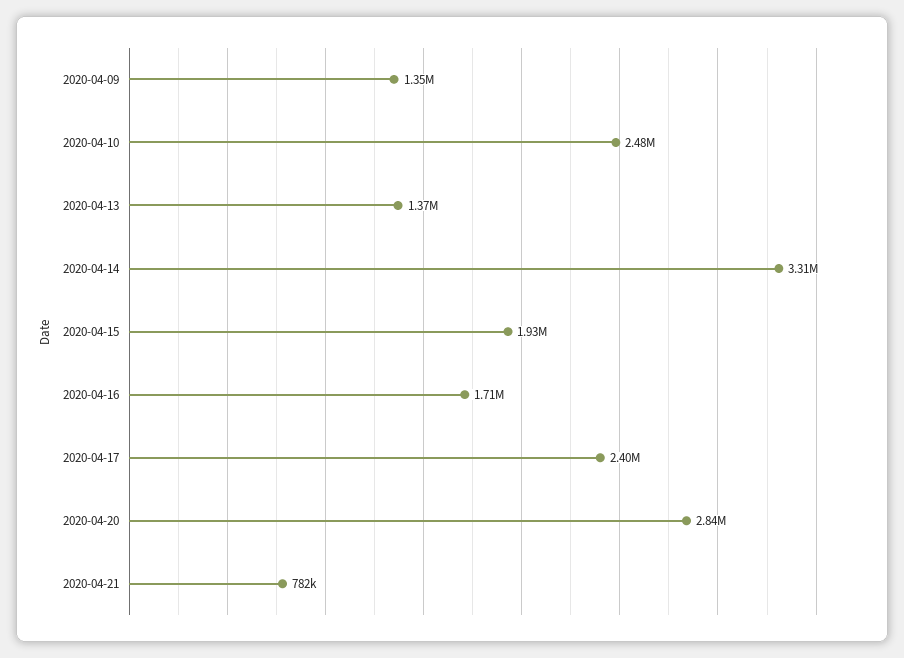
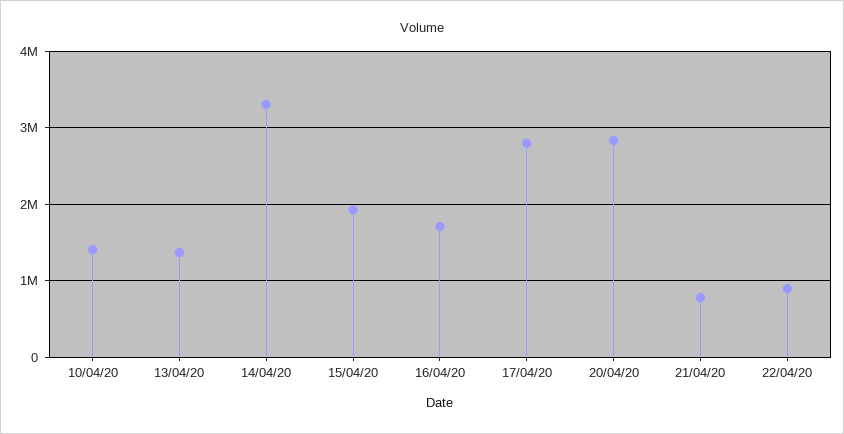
2020-04-09: 1350000 -> none
2020-04-10: 2480000 -> 1400000
2020-04-17: 2400000 -> 2800000
22/04/20: none -> 900000

